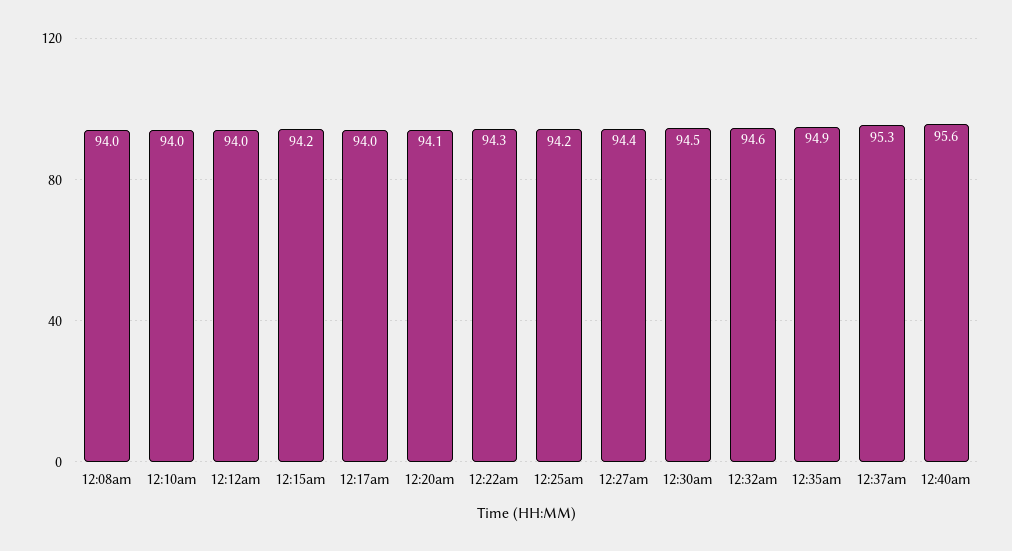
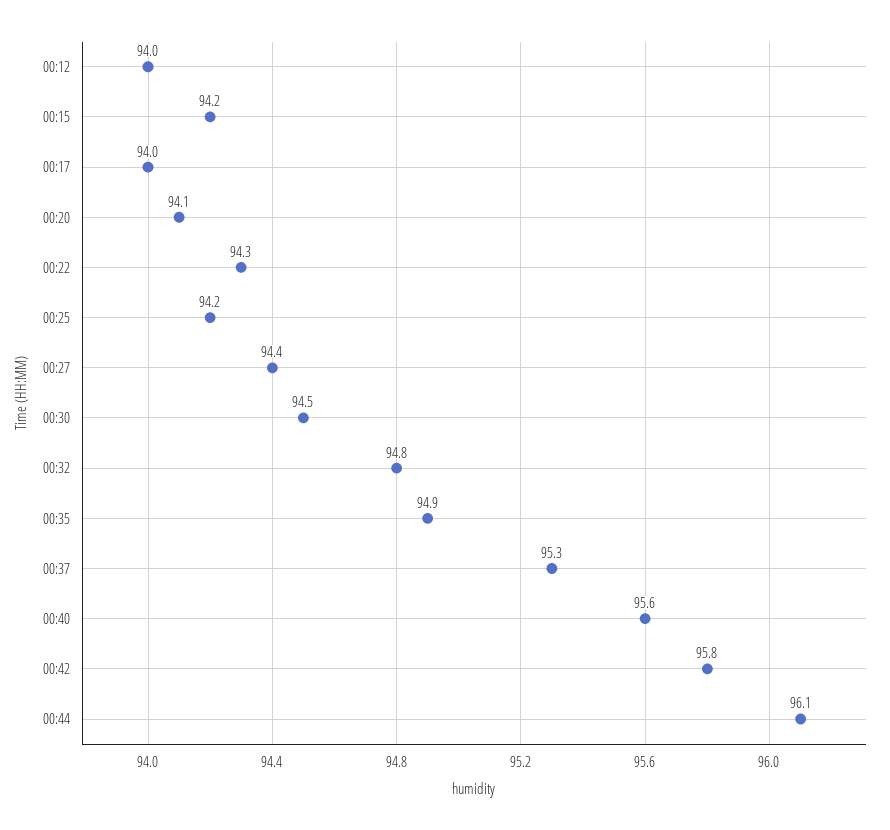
12:08am: 94 -> none
12:10am: 94 -> none
12:32am: 94.6 -> 94.8
00:42: none -> 95.8
00:44: none -> 96.1

